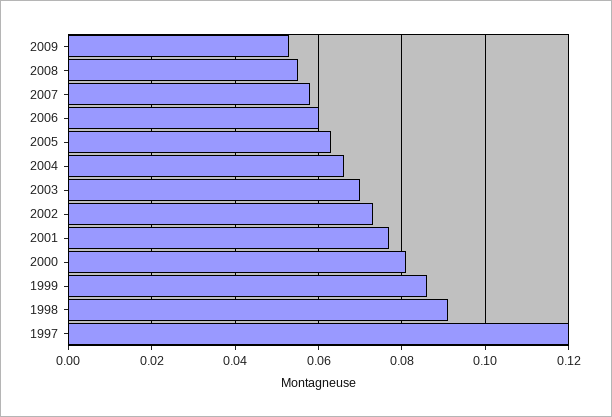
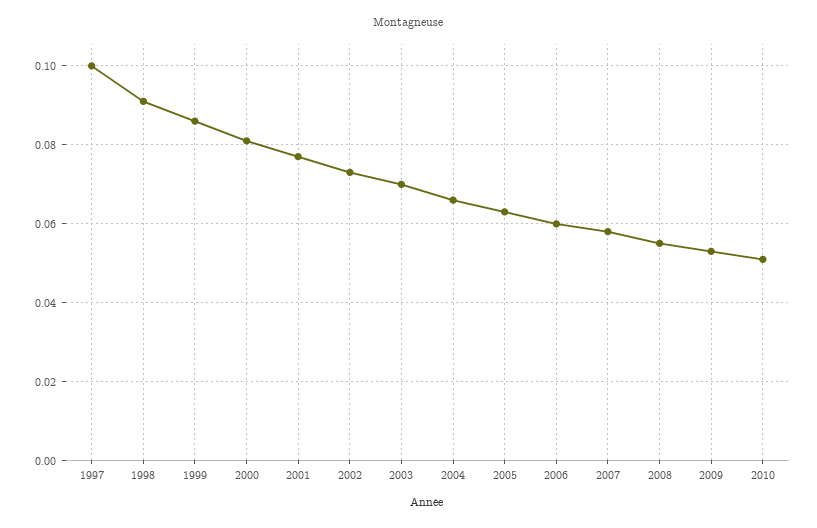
1997: 0.12 -> 0.1
2010: none -> 0.05

